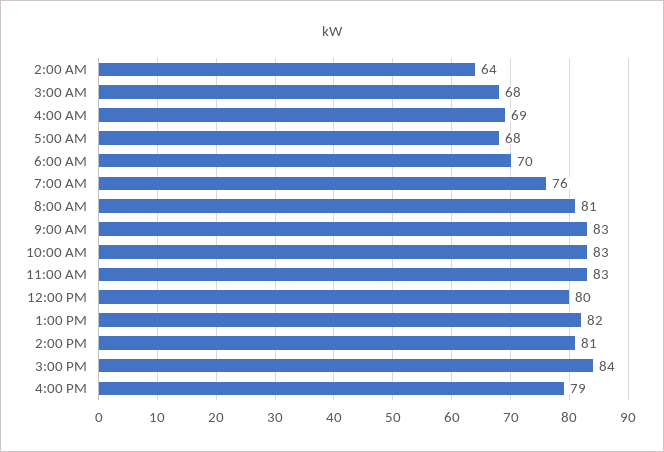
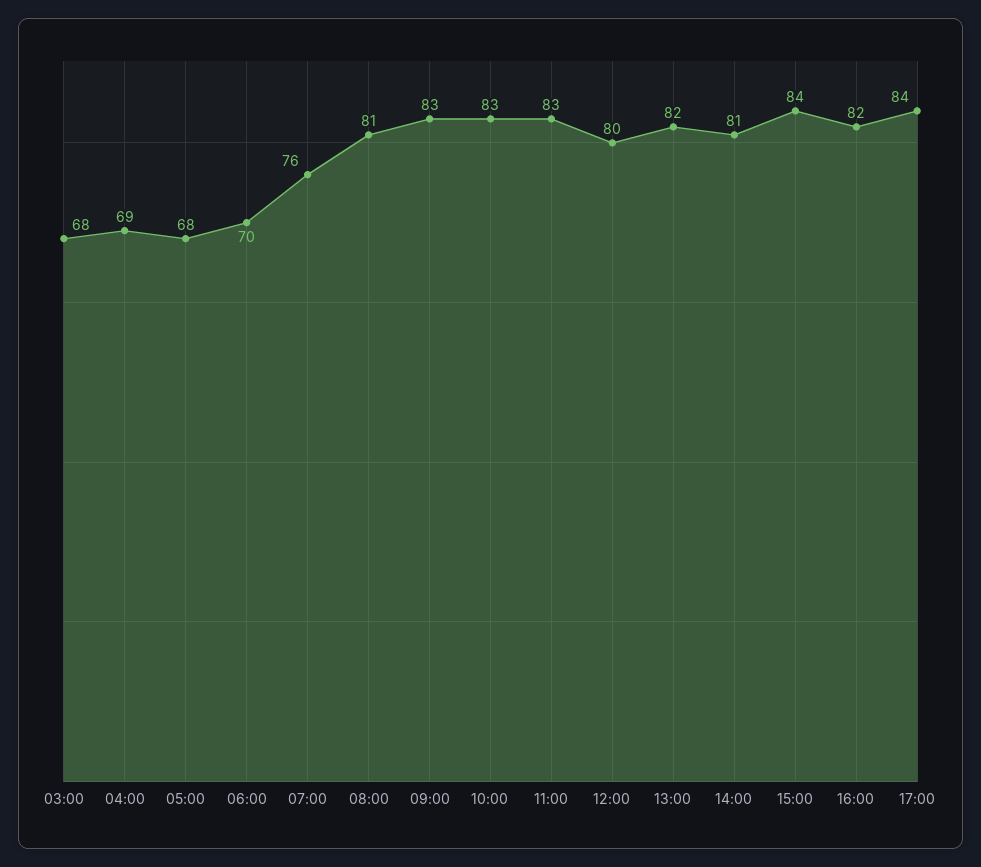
2:00 AM: 64 -> none
4:00 PM: 79 -> 82
17:00: none -> 84

